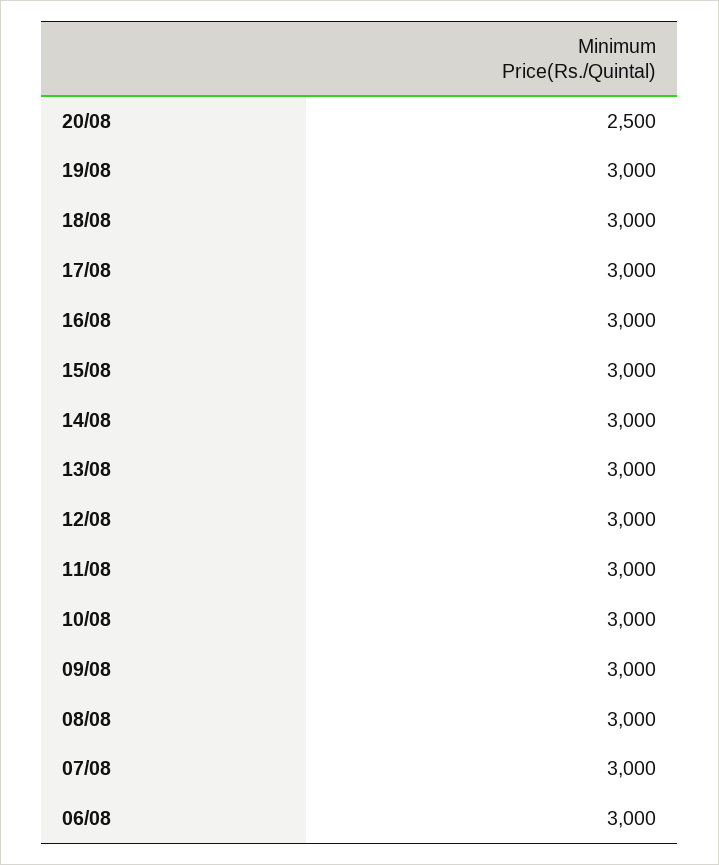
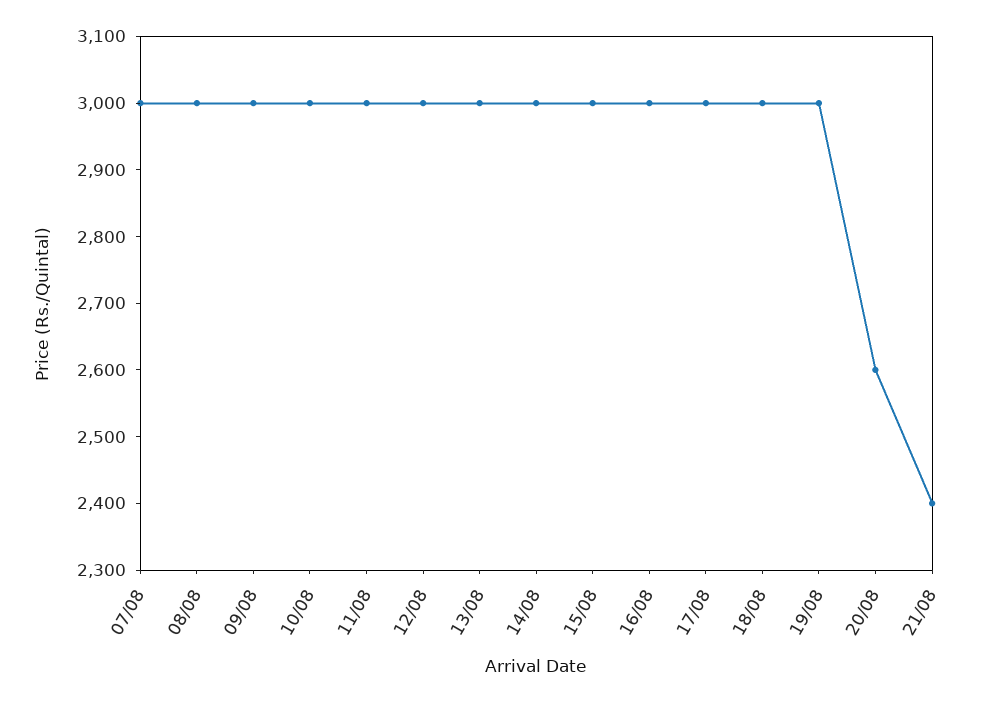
20/08: 2500 -> 2600
06/08: 3000 -> none
21/08: none -> 2400

